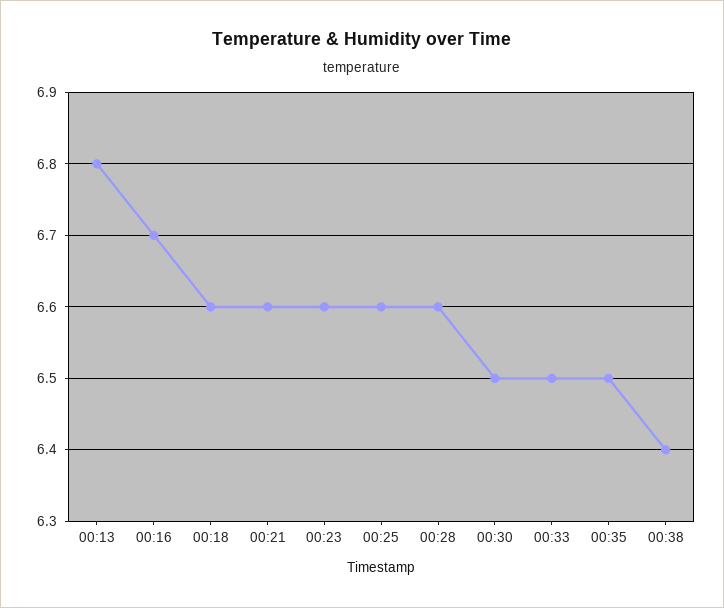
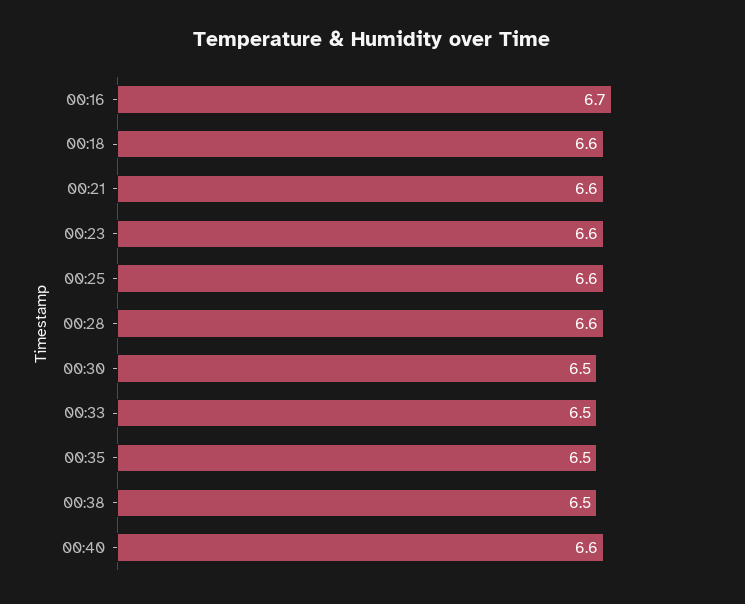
00:13: 6.8 -> none
00:38: 6.4 -> 6.5
00:40: none -> 6.6

